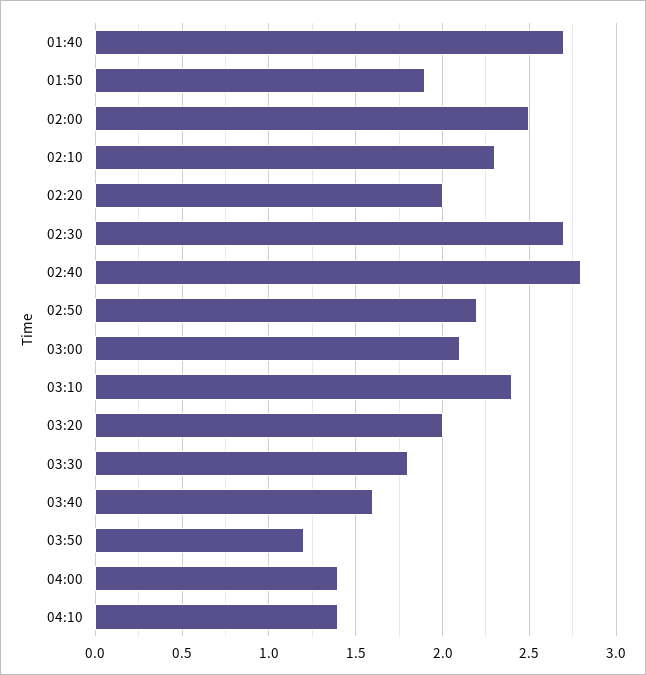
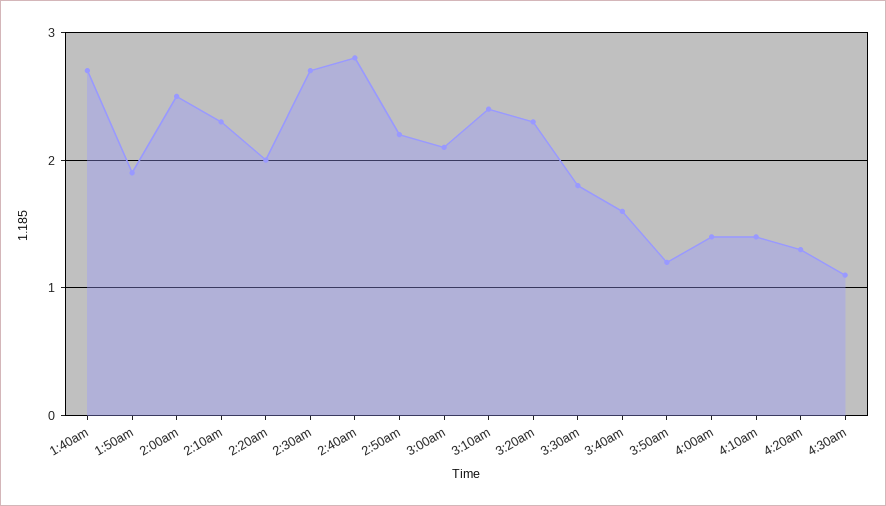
03:20: 2 -> 2.3
4:20am: none -> 1.3
4:30am: none -> 1.1

